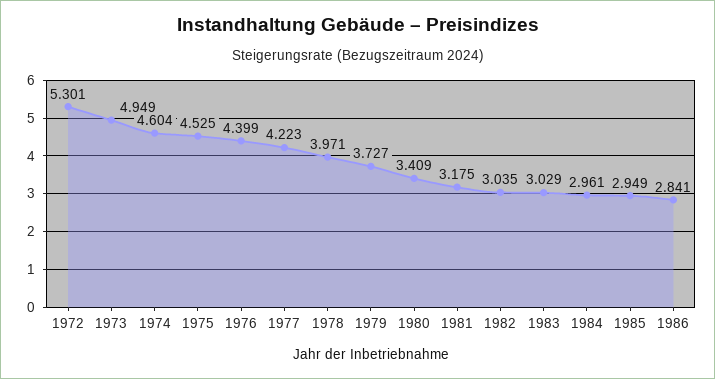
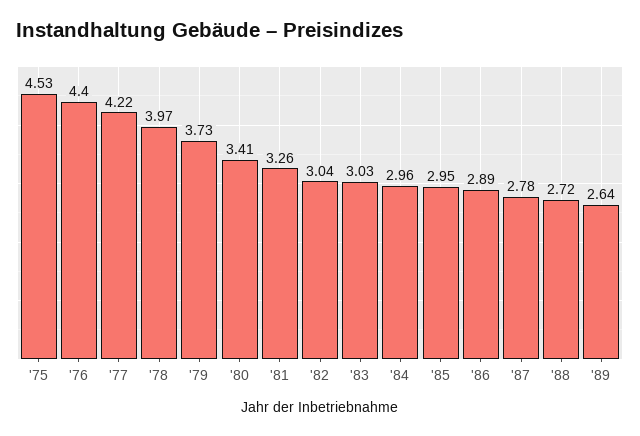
1972: 5.301 -> none
1973: 4.949 -> none
1974: 4.604 -> none
1981: 3.175 -> 3.26
1986: 2.841 -> 2.89
'87: none -> 2.78
'88: none -> 2.72
'89: none -> 2.64

